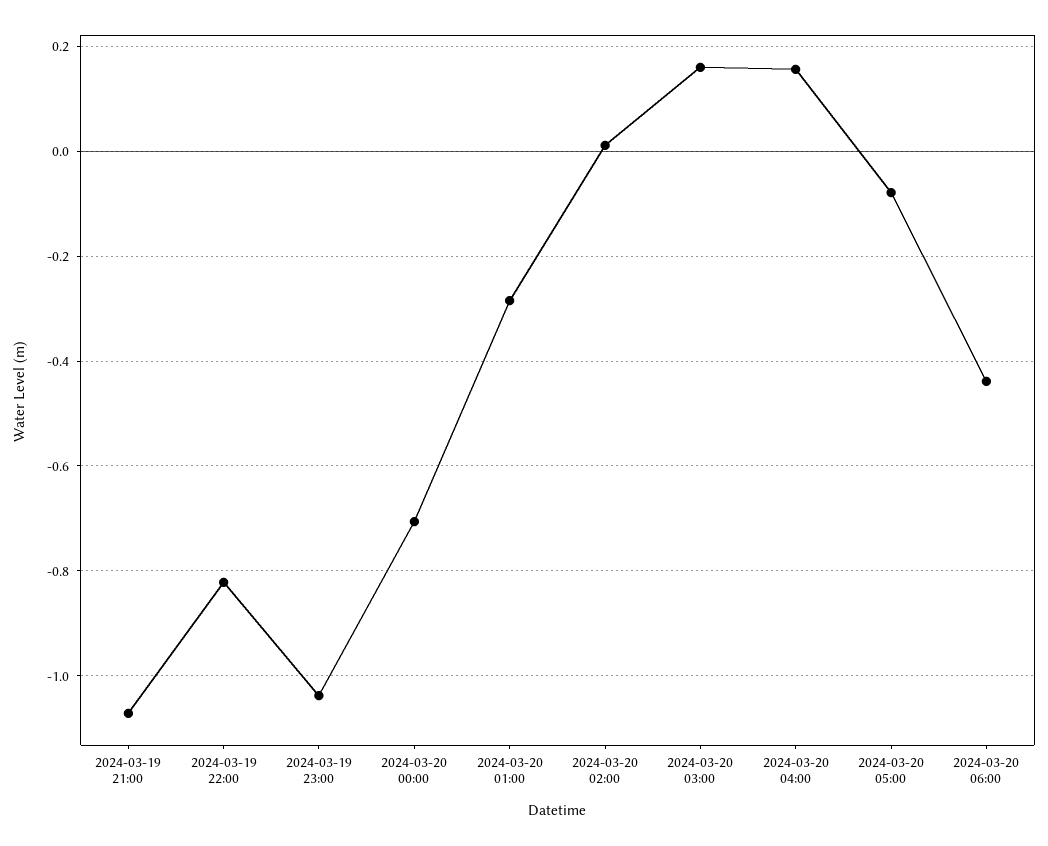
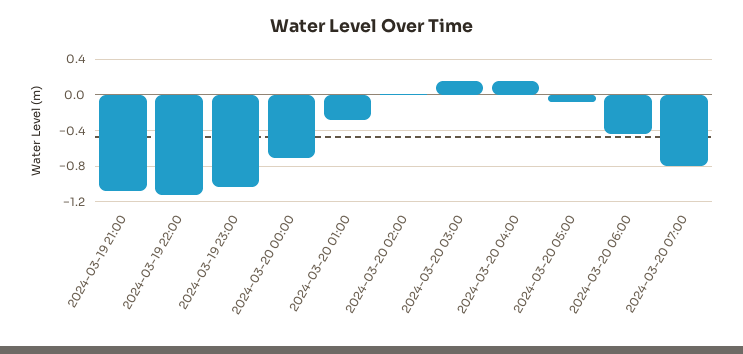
2024-03-19 22:00: -0.82 -> -1.1
2024-03-20 07:00: none -> -0.8

